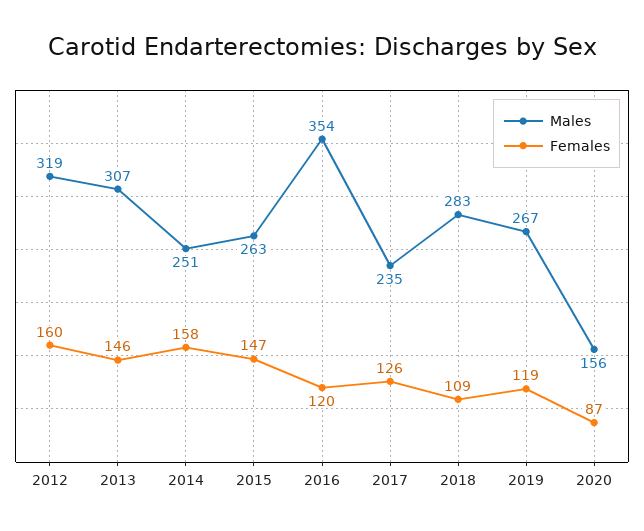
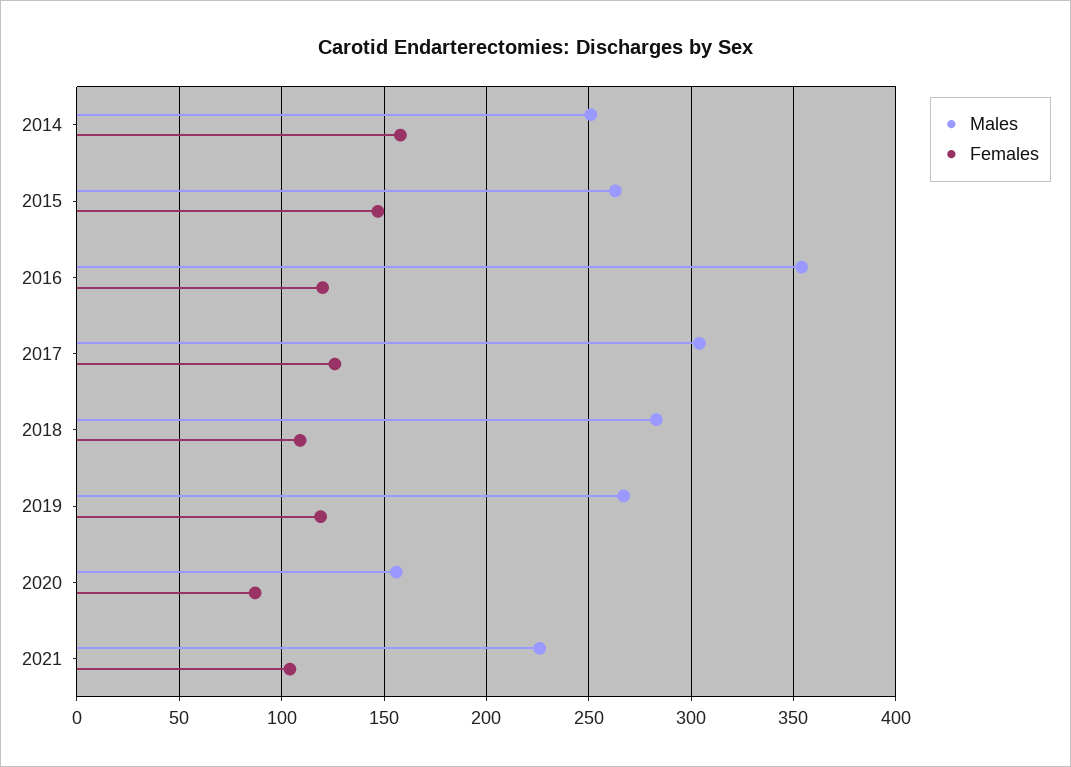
Males, 2012: 319 -> none
Females, 2012: 160 -> none
Males, 2013: 307 -> none
Females, 2013: 146 -> none
Males, 2017: 235 -> 305
Males, 2021: none -> 225
Females, 2021: none -> 105

